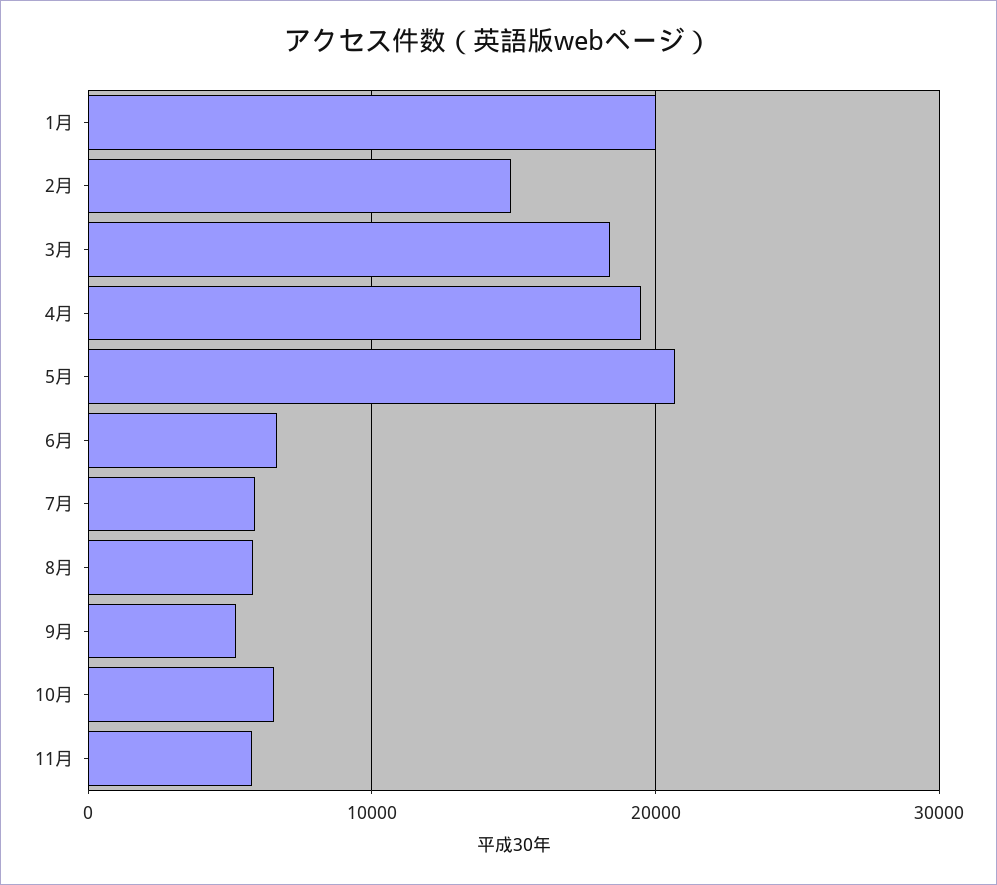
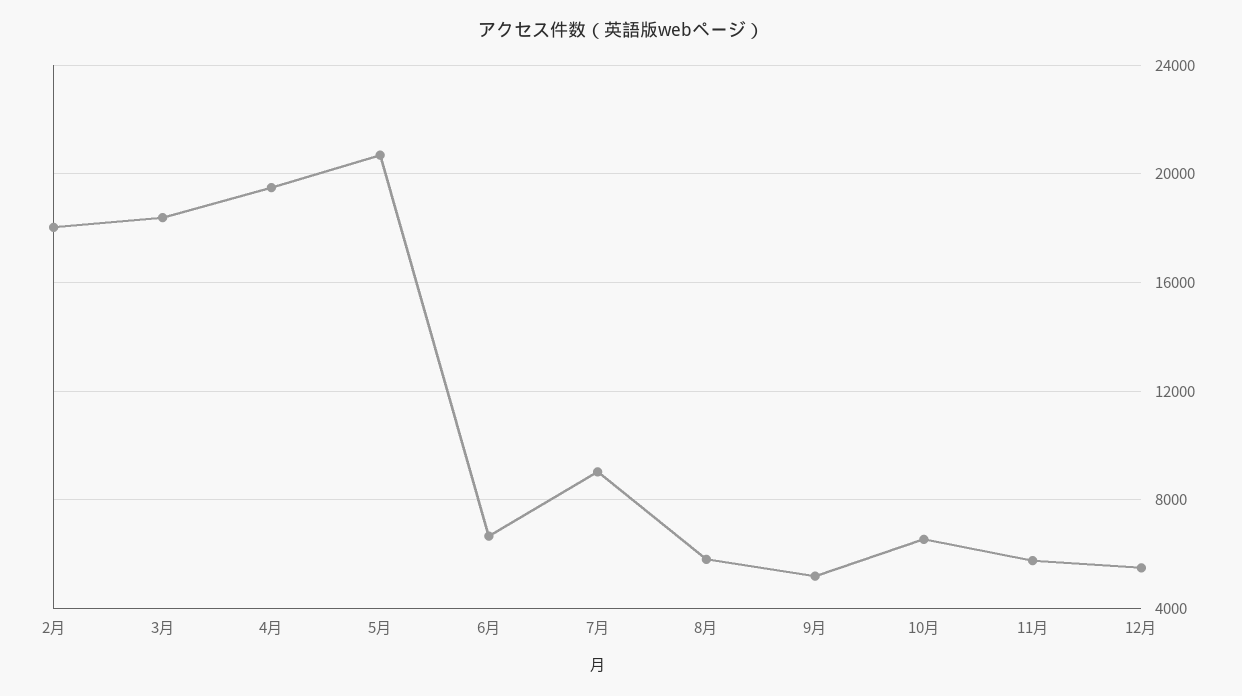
1月: 20000 -> none
2月: 15000 -> 18000
7月: 6000 -> 9000
12月: none -> 5500

